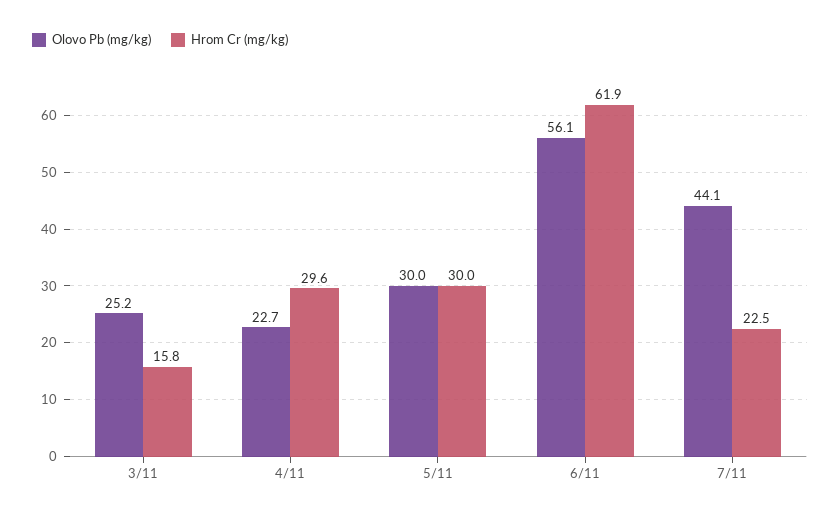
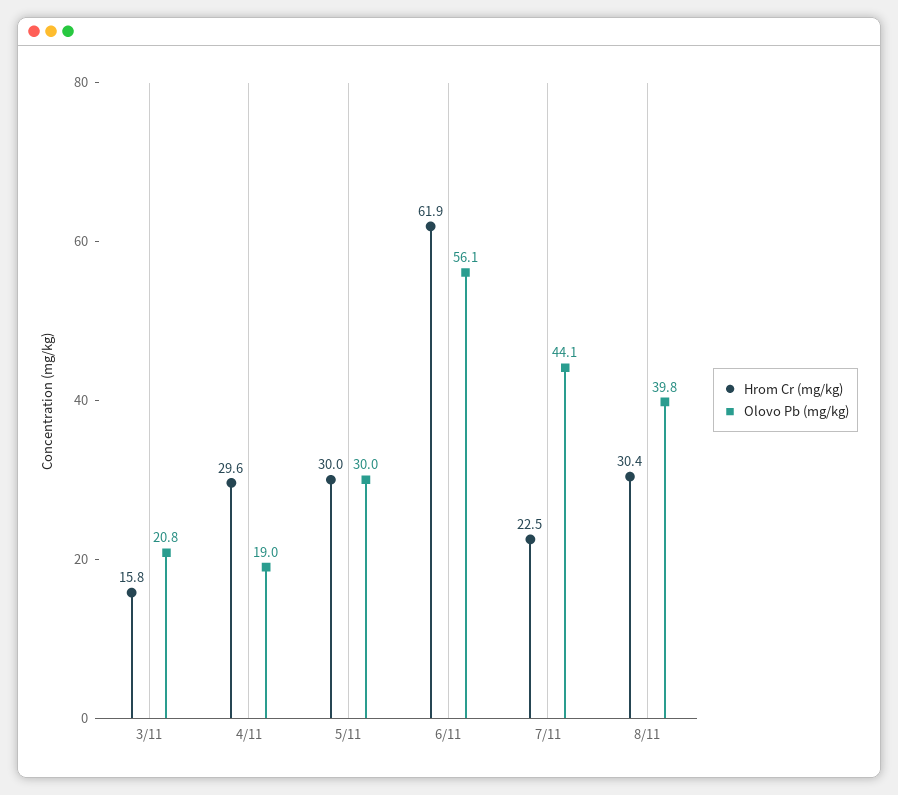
Olovo Pb (mg/kg), 3/11: 25.2 -> 20.8
Olovo Pb (mg/kg), 4/11: 22.7 -> 19
Hrom Cr (mg/kg), 8/11: none -> 30.4
Olovo Pb (mg/kg), 8/11: none -> 39.8

